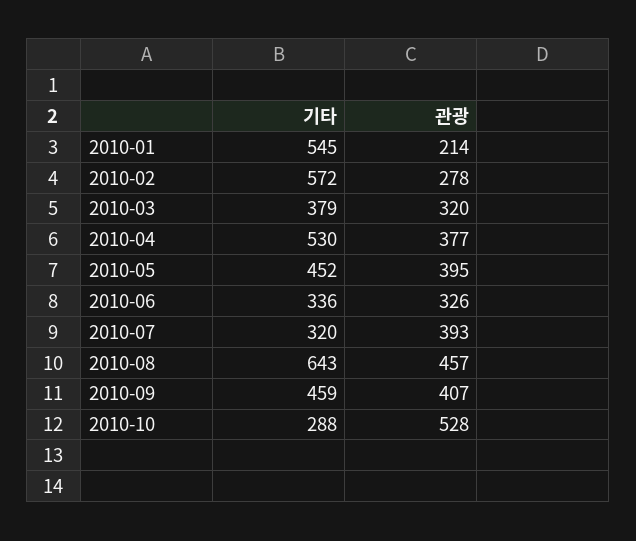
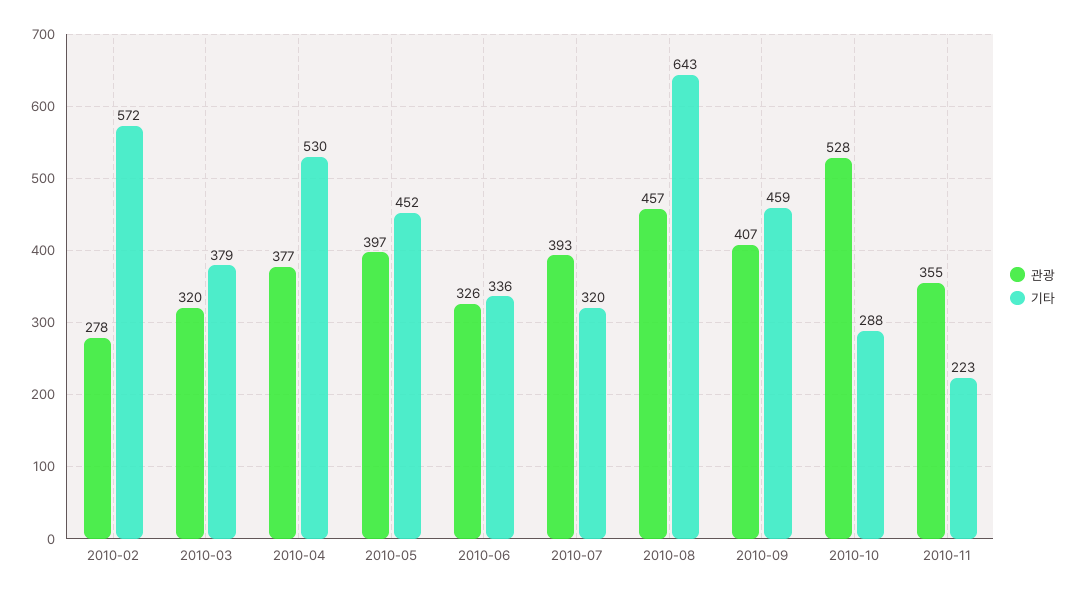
기타, 2010-01: 545 -> none
관광, 2010-01: 214 -> none
관광, 2010-05: 395 -> 397
관광, 2010-11: none -> 355
기타, 2010-11: none -> 223

